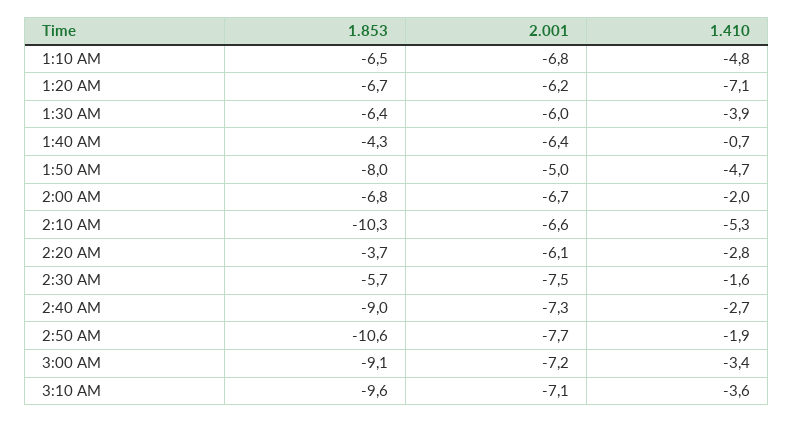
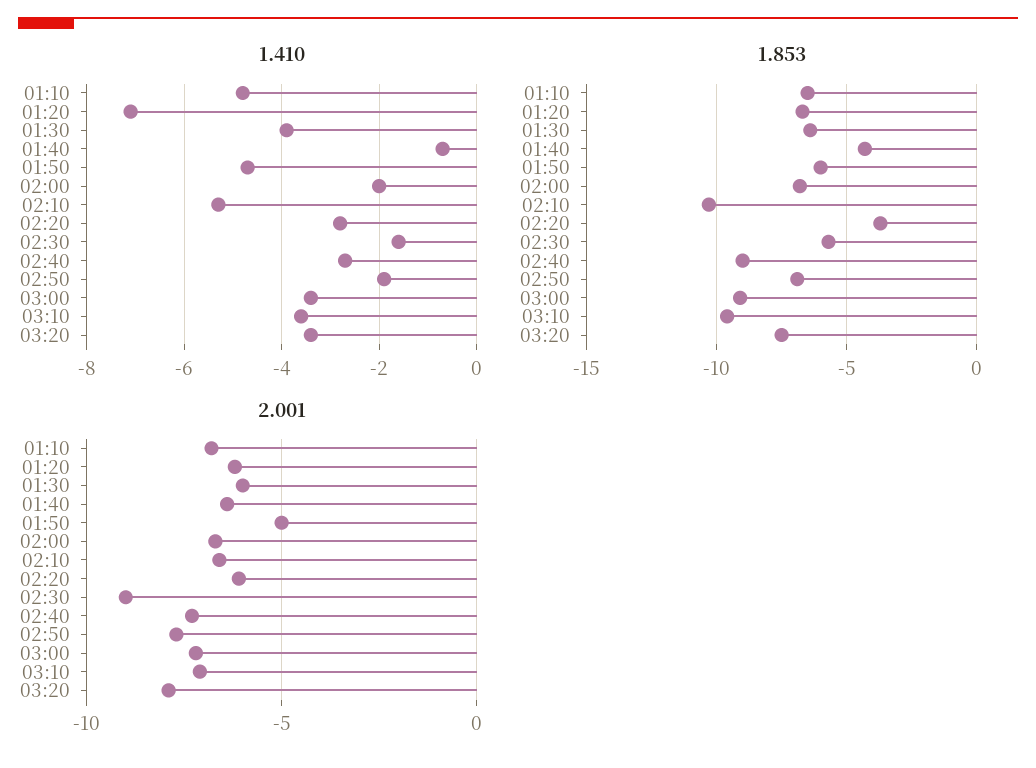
1.853, 1:50 AM: -8 -> -6
2.001, 2:30 AM: -7.5 -> -9
1.853, 2:50 AM: -10.6 -> -7
1.410, 03:20: none -> -3.5
1.853, 03:20: none -> -7.5
2.001, 03:20: none -> -8

